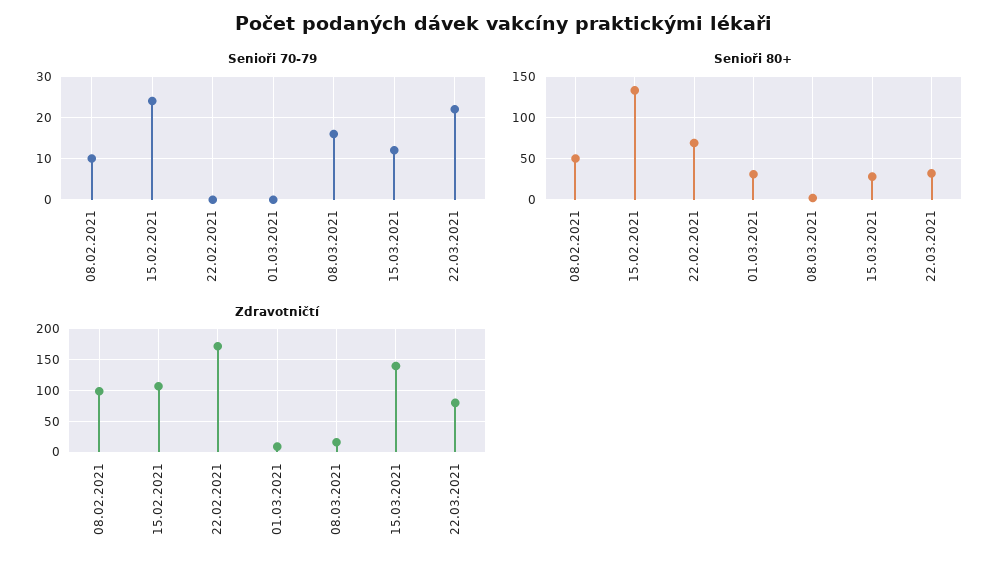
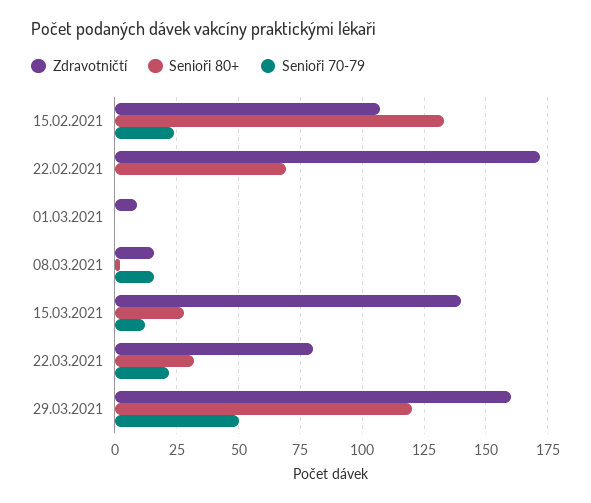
Senioři 70-79, 08.02.2021: 10 -> none
Senioři 80+, 08.02.2021: 50 -> none
Senioři 80+, 01.03.2021: 30 -> 0
Zdravotničtí, 08.02.2021: 100 -> none
Zdravotničtí, 29.03.2021: none -> 160
Senioři 80+, 29.03.2021: none -> 120
Senioři 70-79, 29.03.2021: none -> 50

